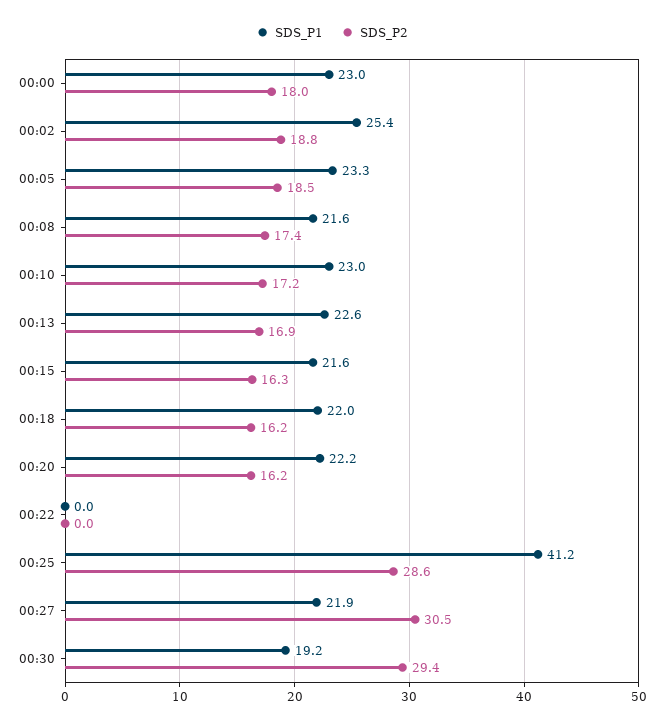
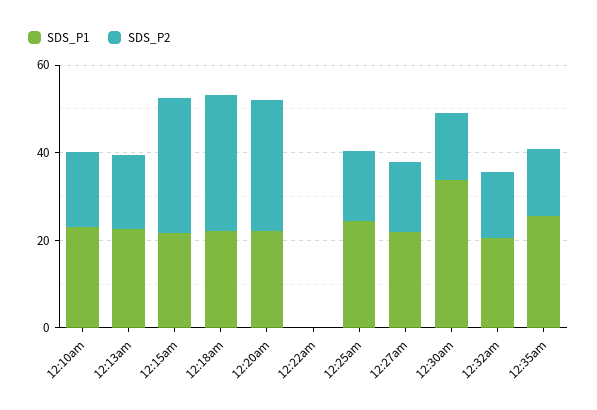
SDS_P1, 00:00: 23 -> none
SDS_P2, 00:00: 18 -> none
SDS_P1, 00:02: 25.4 -> none
SDS_P2, 00:02: 18.8 -> none
SDS_P1, 00:05: 23.3 -> none
SDS_P2, 00:05: 18.5 -> none
SDS_P1, 00:08: 21.6 -> none
SDS_P2, 00:08: 17.4 -> none
SDS_P2, 00:15: 16.3 -> 30
SDS_P2, 00:18: 16.2 -> 30
SDS_P2, 00:20: 16.2 -> 30
SDS_P1, 00:25: 41.2 -> 25
SDS_P2, 00:25: 28.6 -> 15
SDS_P2, 00:27: 30.5 -> 15
SDS_P1, 00:30: 19.2 -> 35
SDS_P2, 00:30: 29.4 -> 15
SDS_P1, 12:32am: none -> 20
SDS_P2, 12:32am: none -> 15
SDS_P1, 12:35am: none -> 25
SDS_P2, 12:35am: none -> 15

